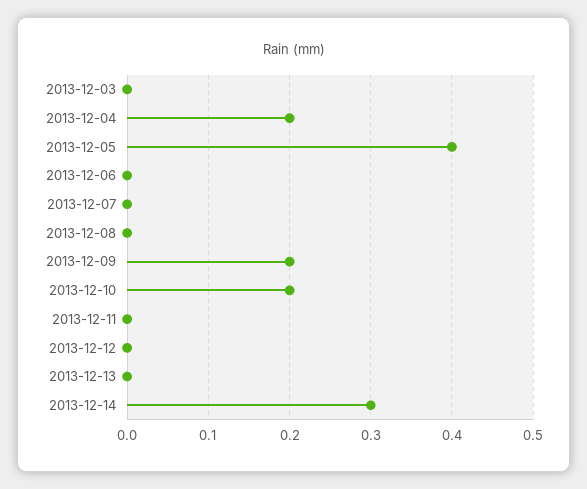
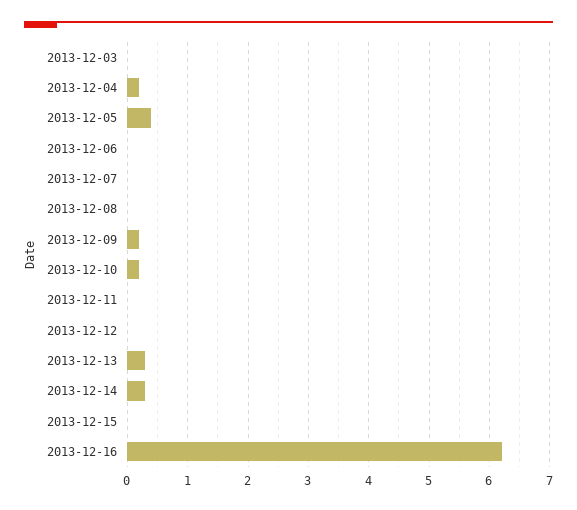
2013-12-13: 0 -> 0.3
2013-12-15: none -> 0
2013-12-16: none -> 6.2

